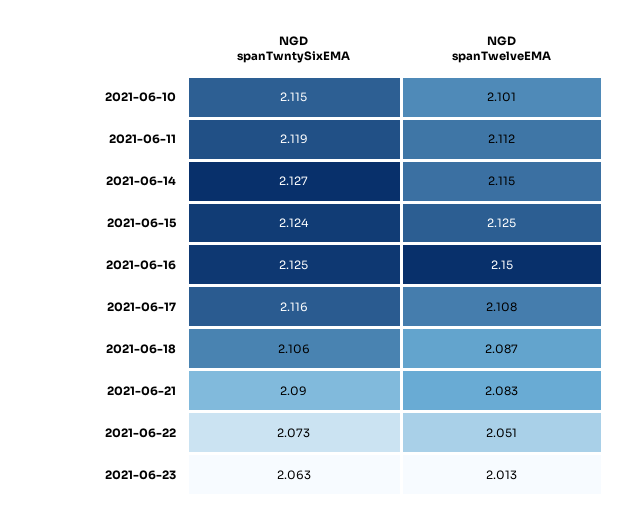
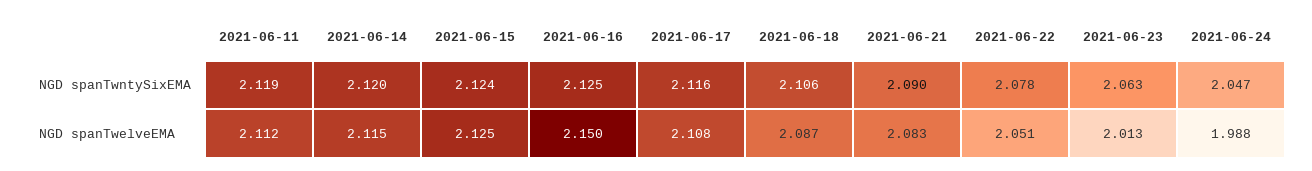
NGD spanTwntySixEMA, 2021-06-10: 2.115 -> none
NGD spanTwelveEMA, 2021-06-10: 2.101 -> none
NGD spanTwntySixEMA, 2021-06-14: 2.127 -> 2.12
NGD spanTwntySixEMA, 2021-06-22: 2.073 -> 2.078
NGD spanTwntySixEMA, 2021-06-24: none -> 2.047
NGD spanTwelveEMA, 2021-06-24: none -> 1.988

